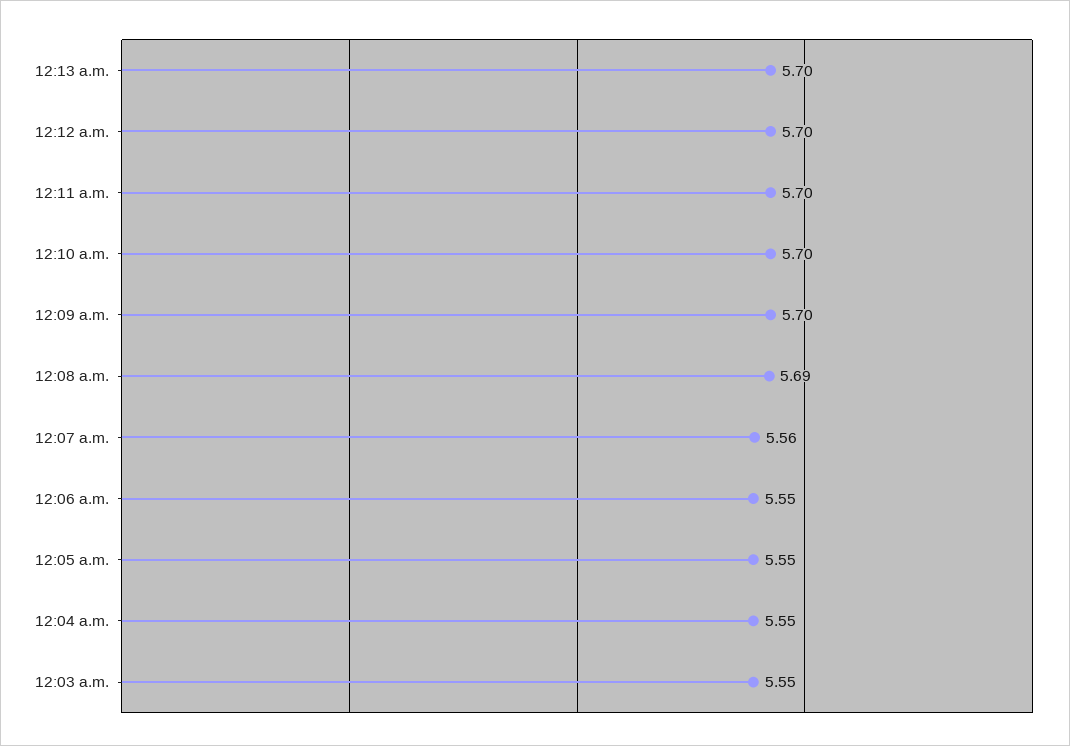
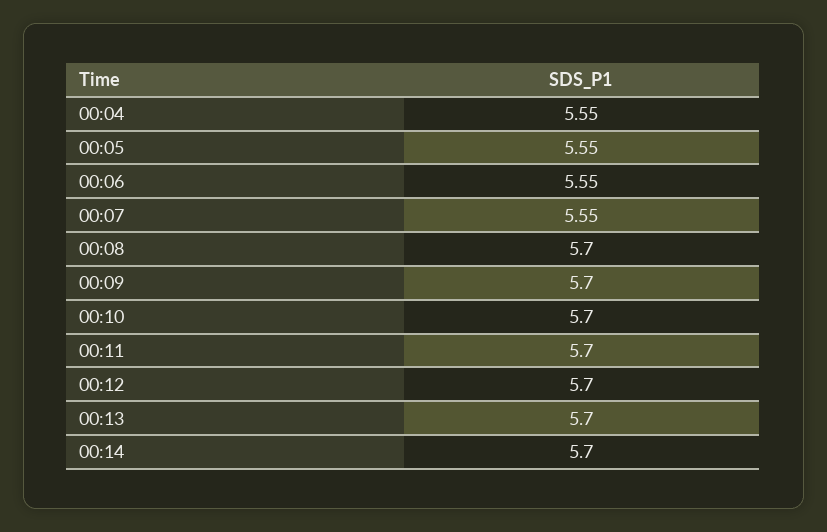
12:08 a.m.: 5.69 -> 5.7
12:07 a.m.: 5.56 -> 5.55
12:03 a.m.: 5.55 -> none
00:14: none -> 5.7

